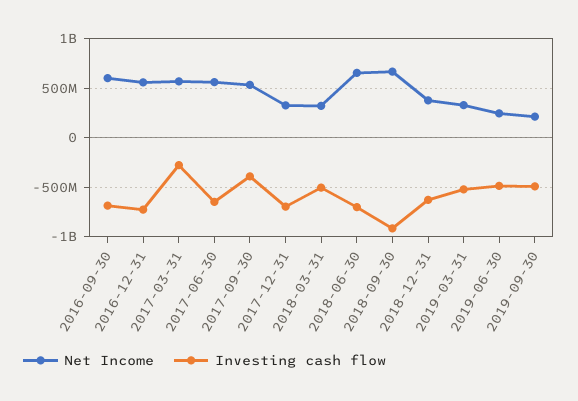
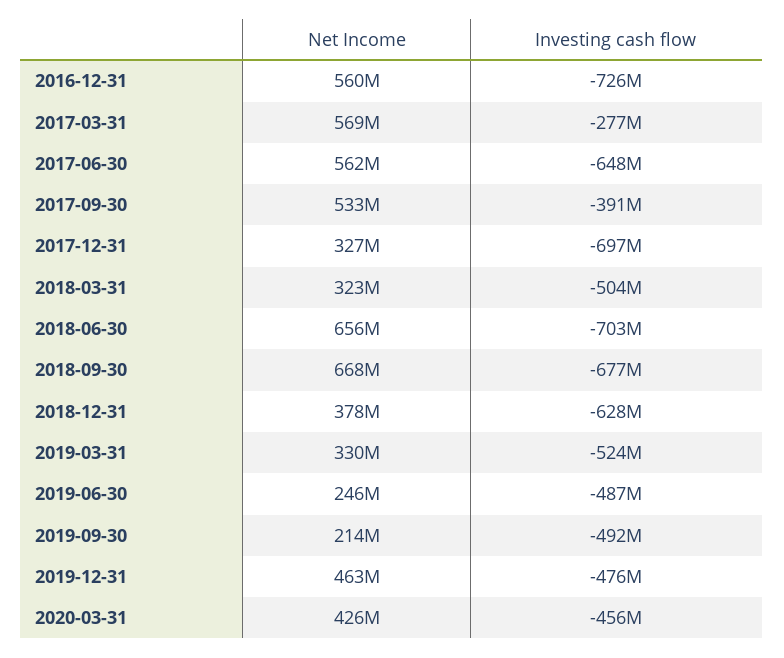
Net Income, 2016-09-30: 600000000 -> none
Investing cash flow, 2016-09-30: -700000000 -> none
Investing cash flow, 2018-09-30: -900000000 -> -677000000
Net Income, 2019-12-31: none -> 463000000
Investing cash flow, 2019-12-31: none -> -476000000
Net Income, 2020-03-31: none -> 426000000
Investing cash flow, 2020-03-31: none -> -456000000

